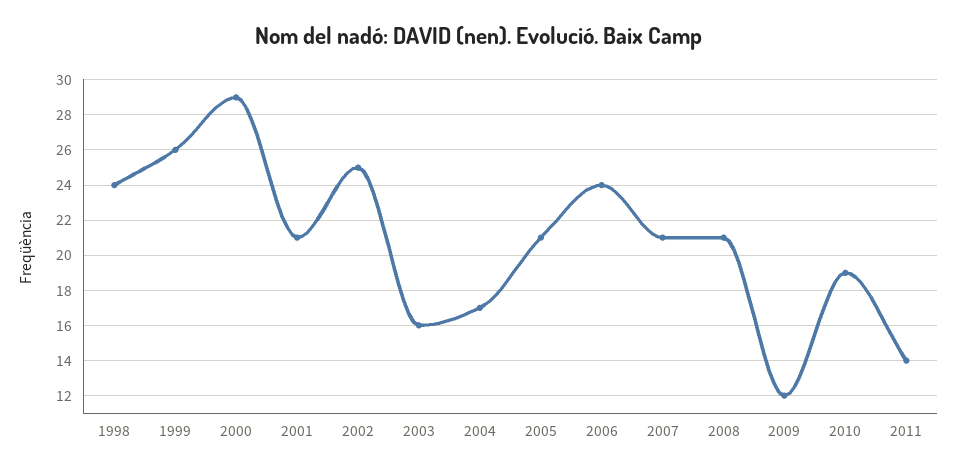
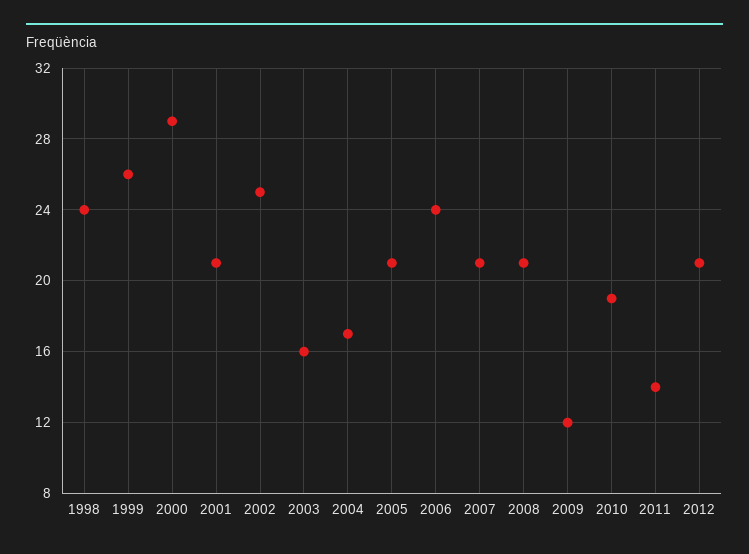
2012: none -> 21

